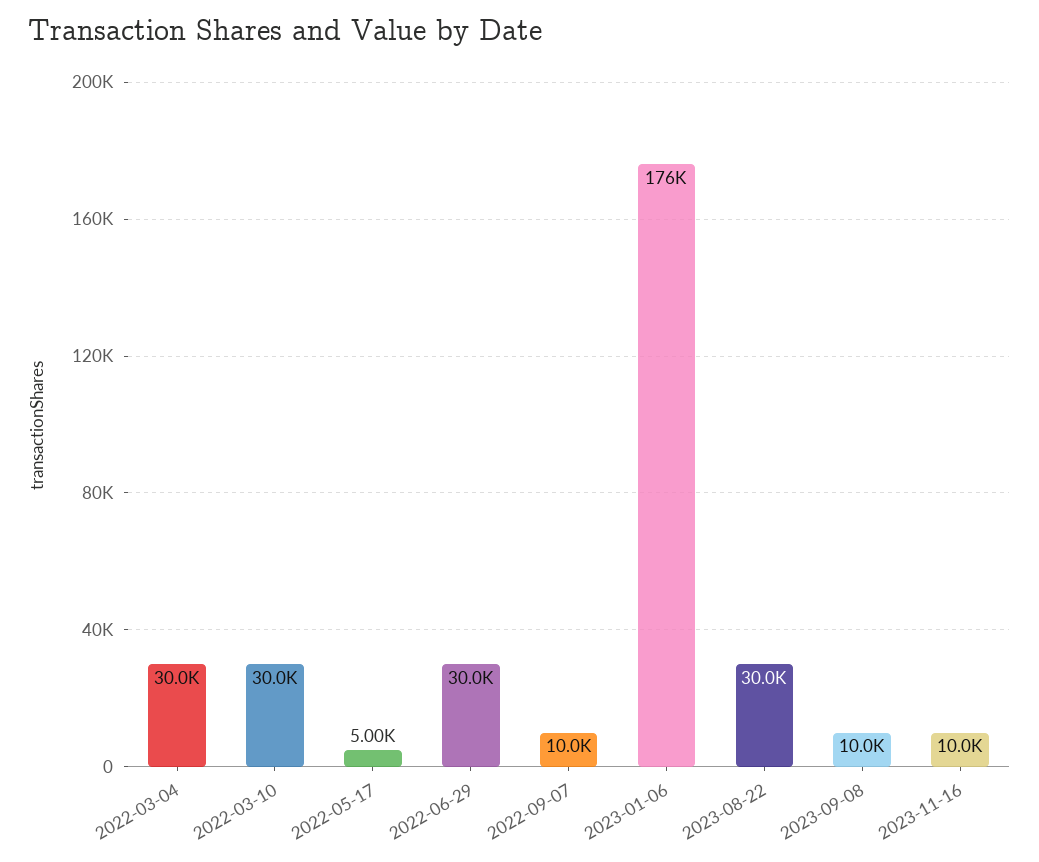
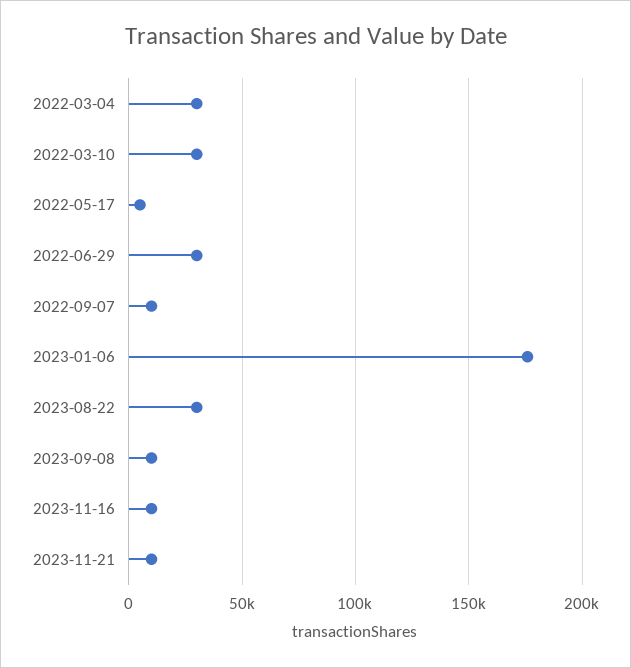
2023-11-21: none -> 10000

